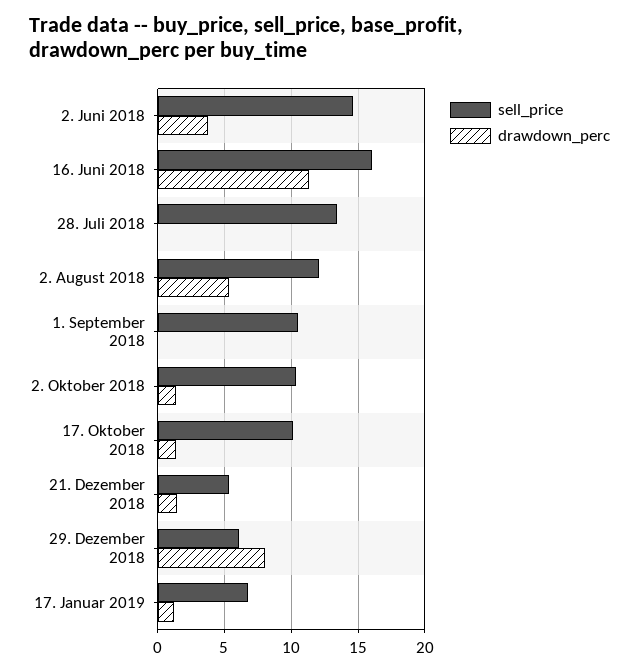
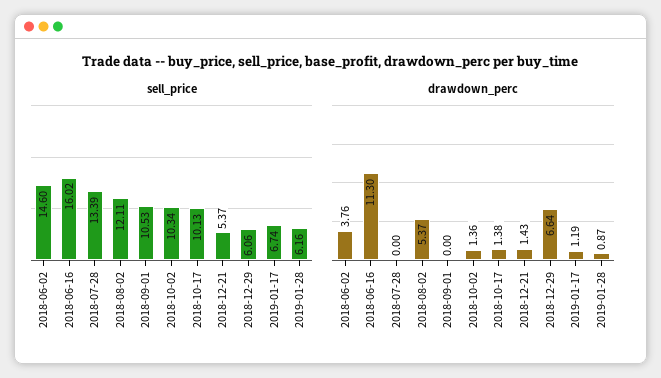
drawdown_perc, 29. Dezember 2018: 8 -> 6.64
sell_price, 2019-01-28: none -> 6.16
drawdown_perc, 2019-01-28: none -> 0.87

